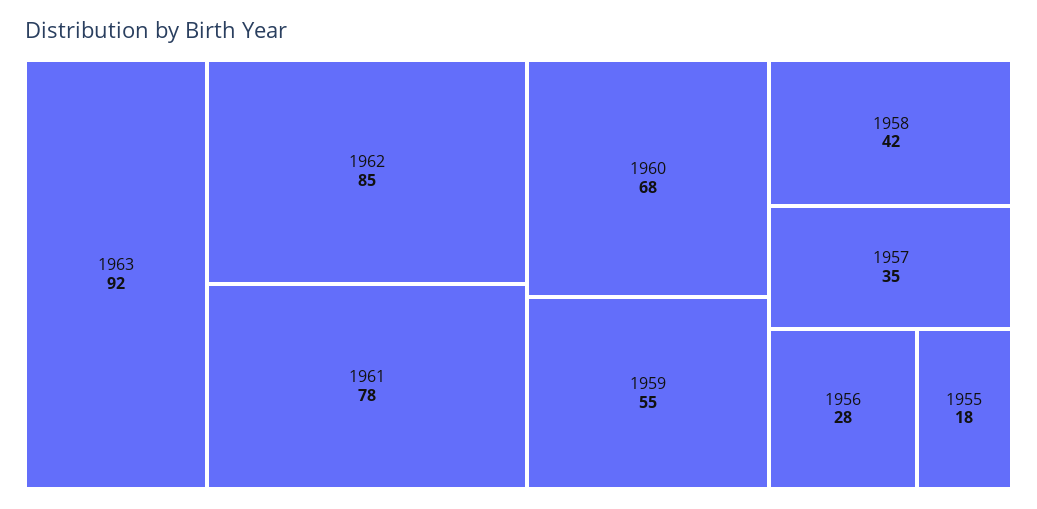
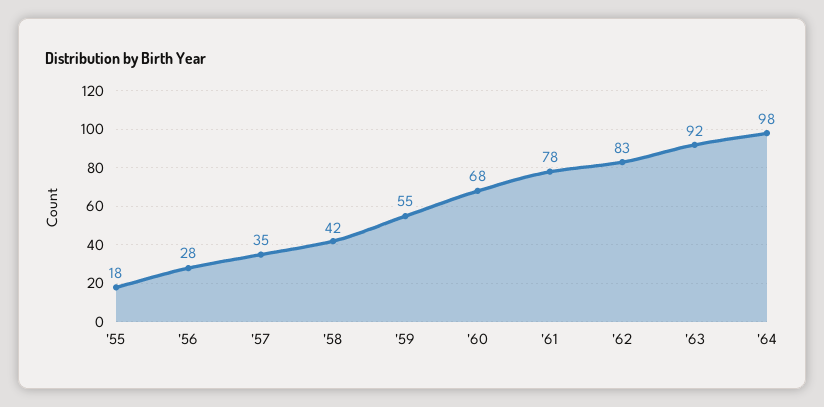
1962: 85 -> 83
'64: none -> 98

